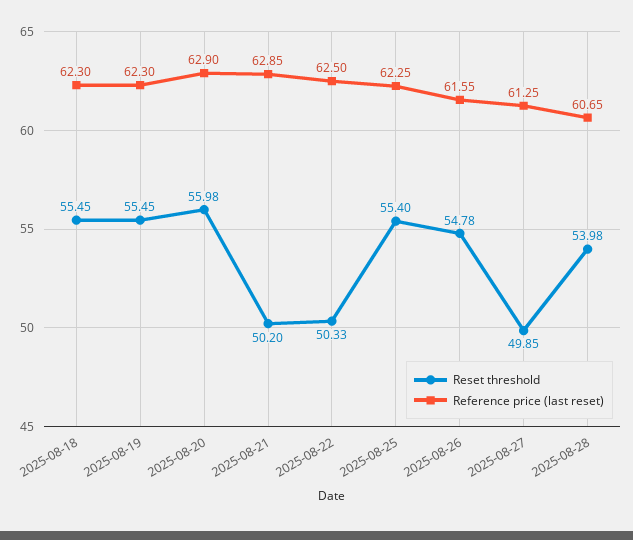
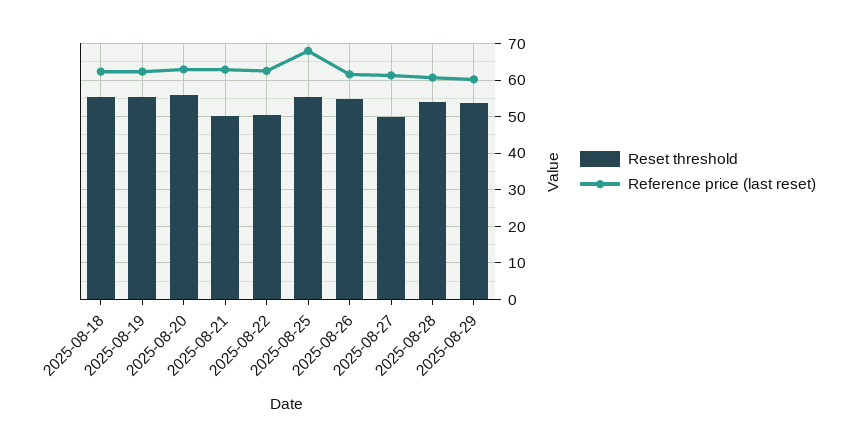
Reference price (last reset), 2025-08-25: 62.25 -> 68
Reset threshold, 2025-08-29: none -> 54
Reference price (last reset), 2025-08-29: none -> 60

